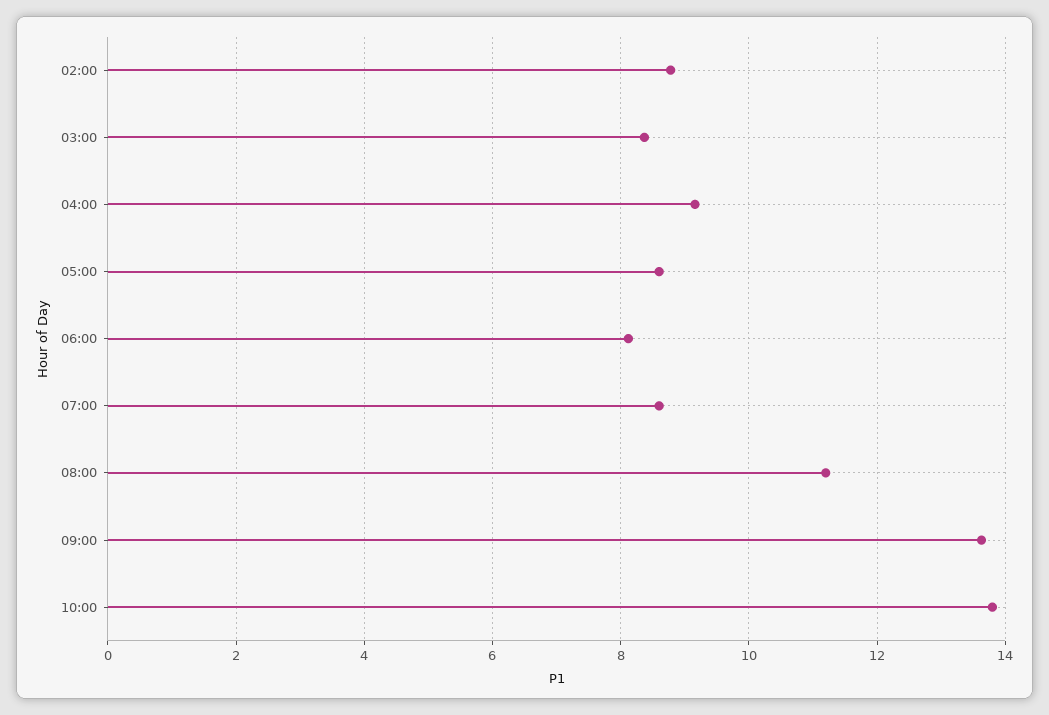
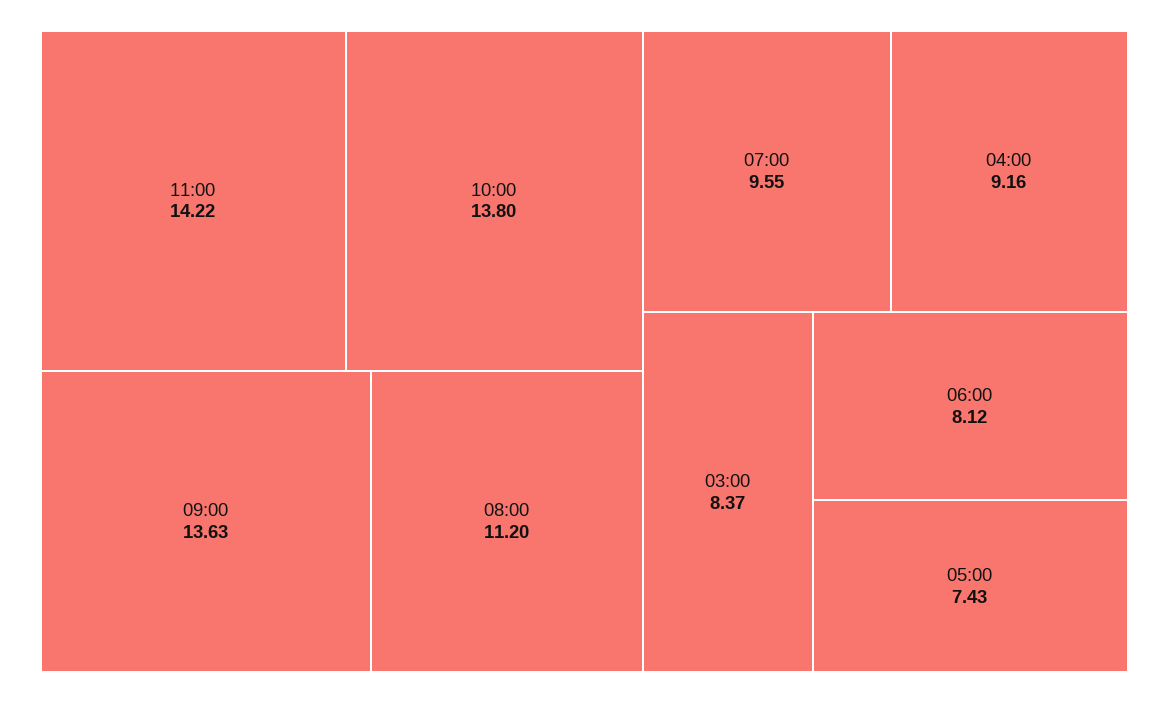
02:00: 8.8 -> none
05:00: 8.6 -> 7.43
07:00: 8.6 -> 9.55
11:00: none -> 14.22

